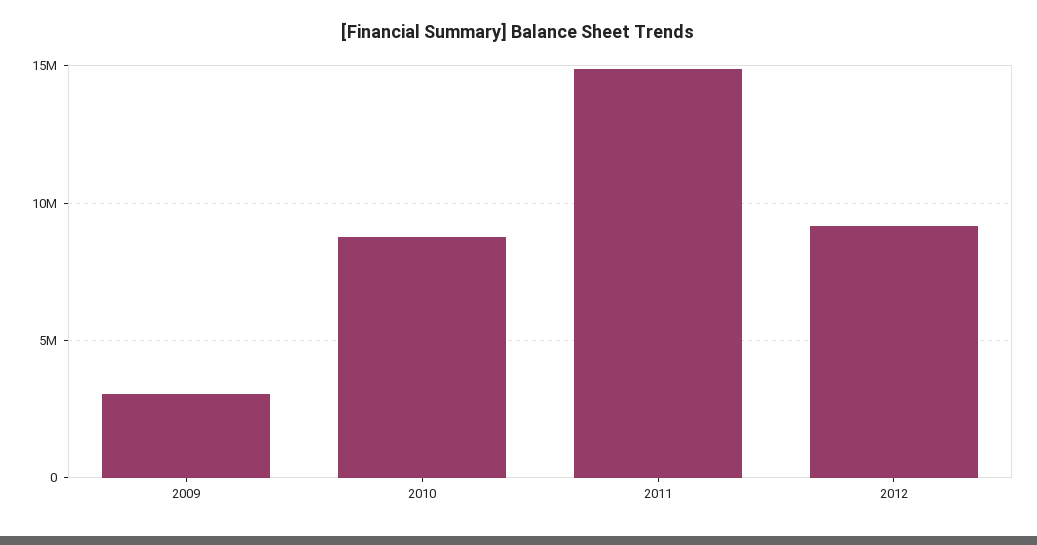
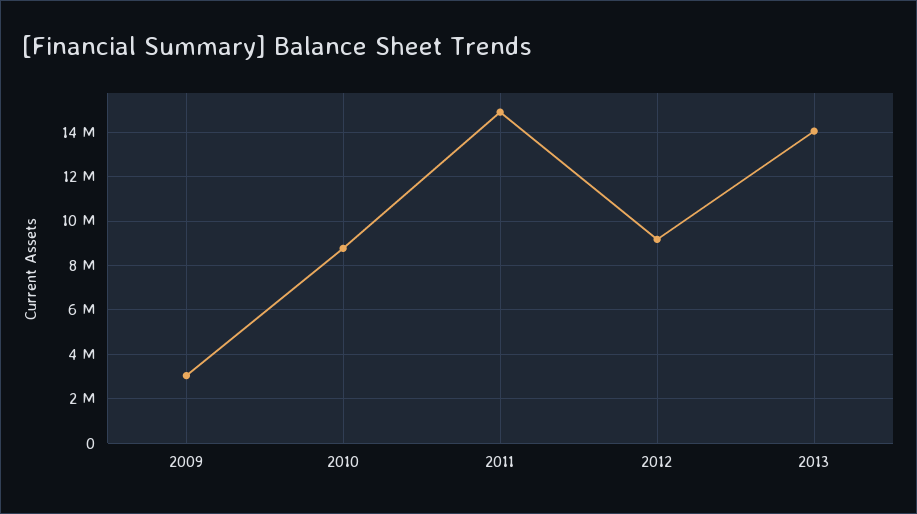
2013: none -> 14000000

